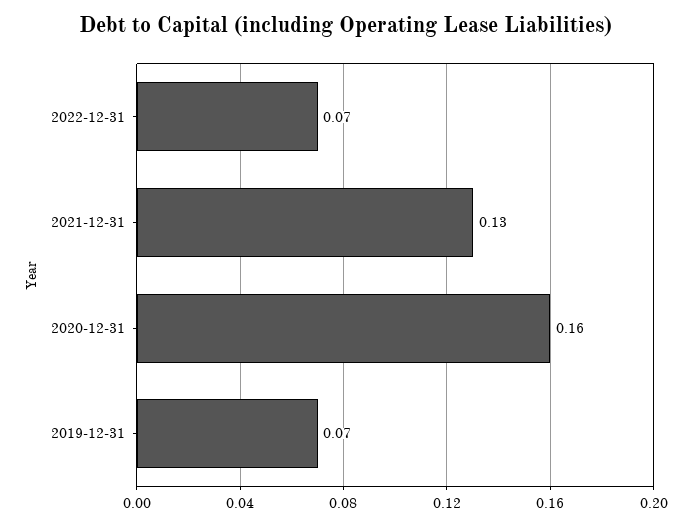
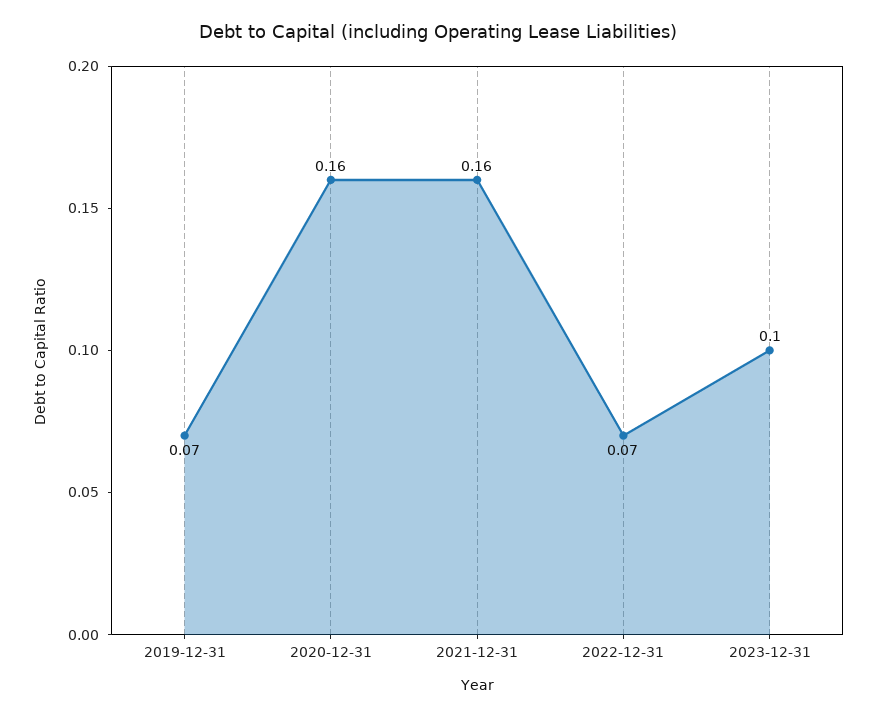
2021-12-31: 0.13 -> 0.16
2023-12-31: none -> 0.1

